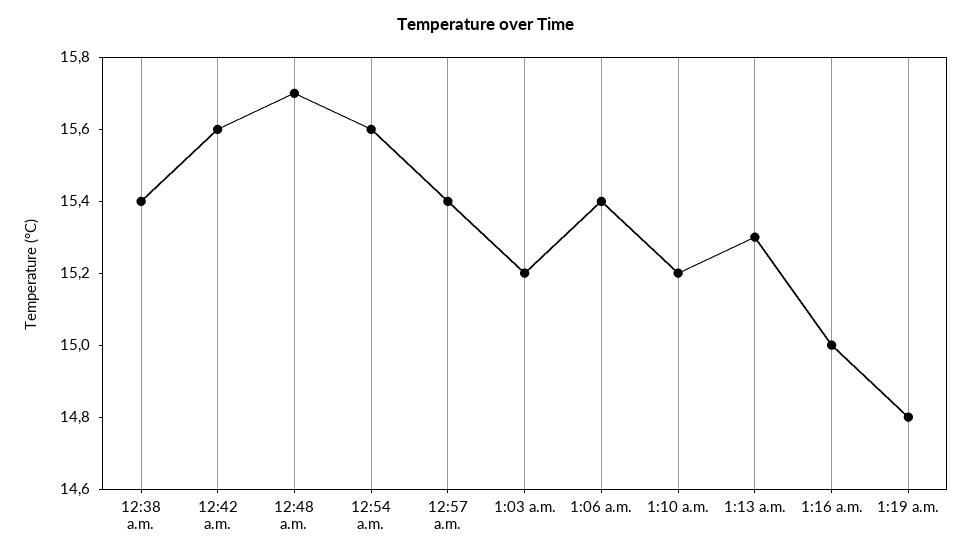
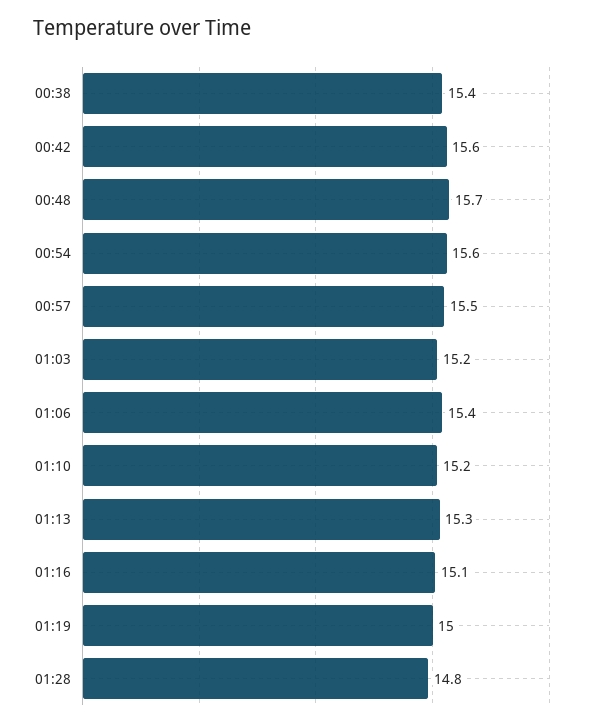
12:57 a.m.: 15.4 -> 15.5
1:16 a.m.: 15 -> 15.1
1:19 a.m.: 14.8 -> 15
01:28: none -> 14.8

